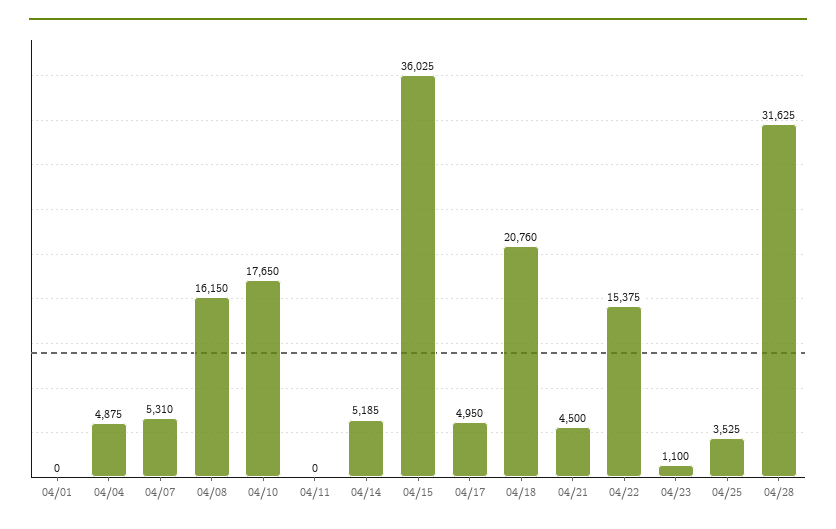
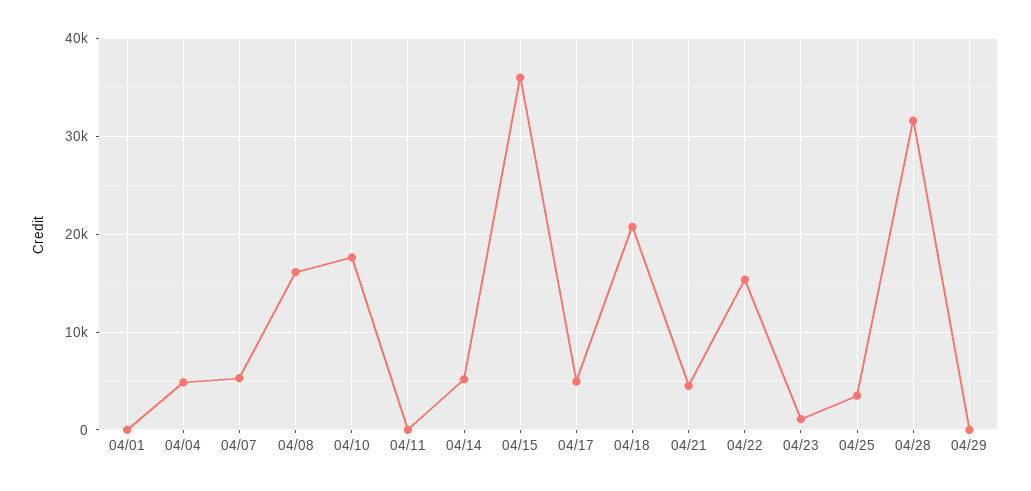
04/29: none -> 0

